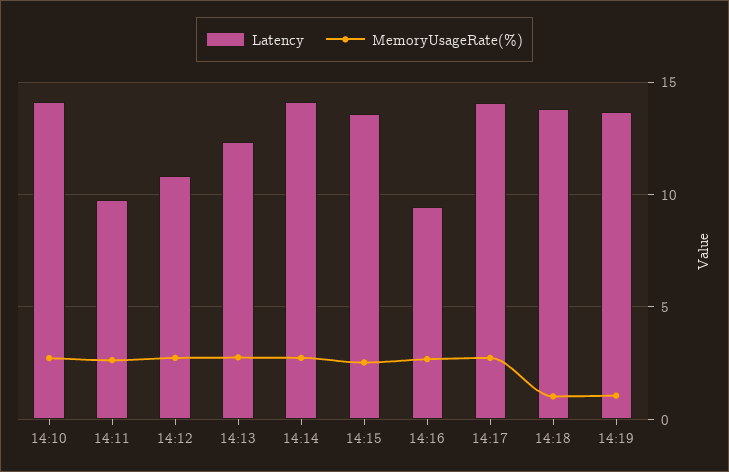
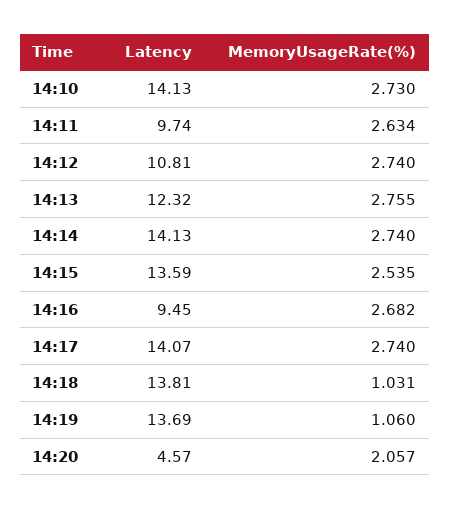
Latency, 14:20: none -> 4.57
MemoryUsageRate(%), 14:20: none -> 2.057

